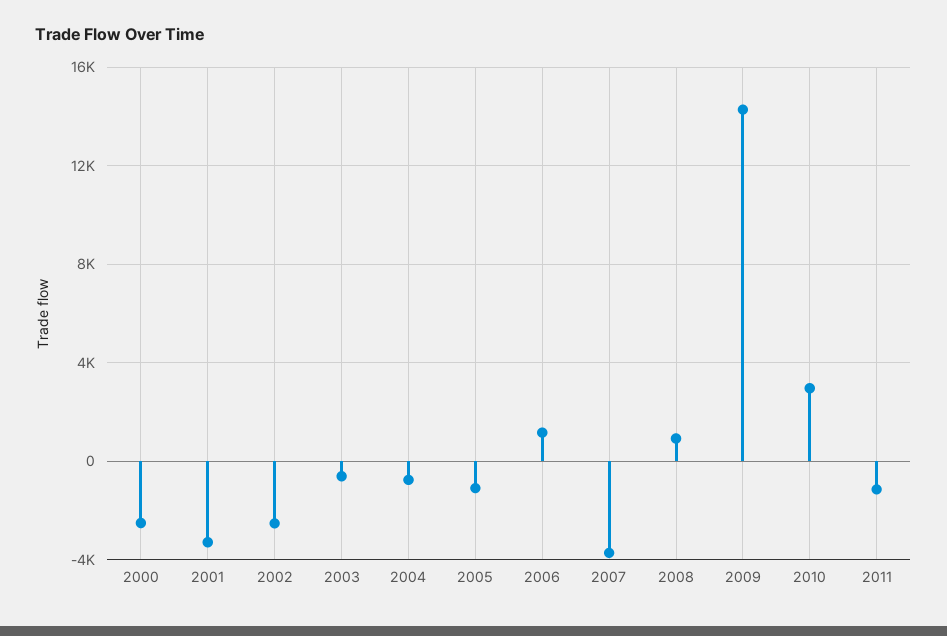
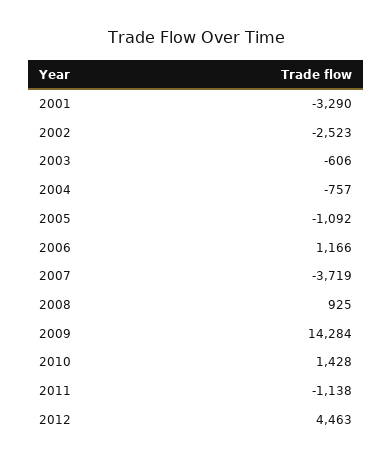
2000: -2500 -> none
2010: 3000 -> 1428
2012: none -> 4463

